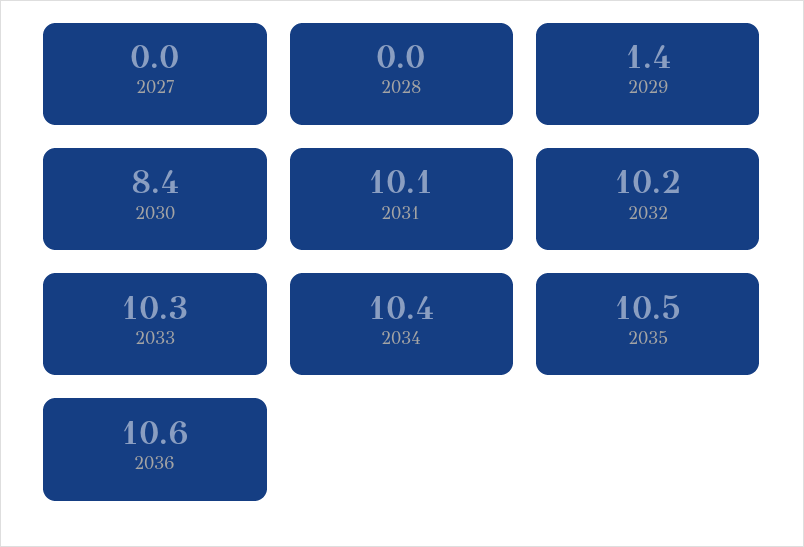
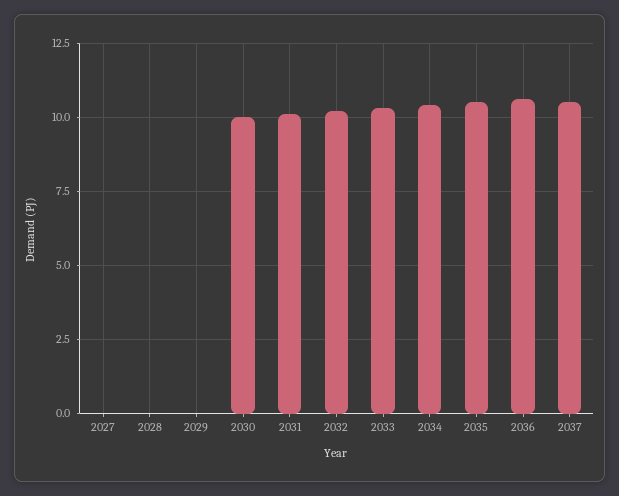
2029: 1.4 -> 0
2030: 8.4 -> 10
2037: none -> 10.5

